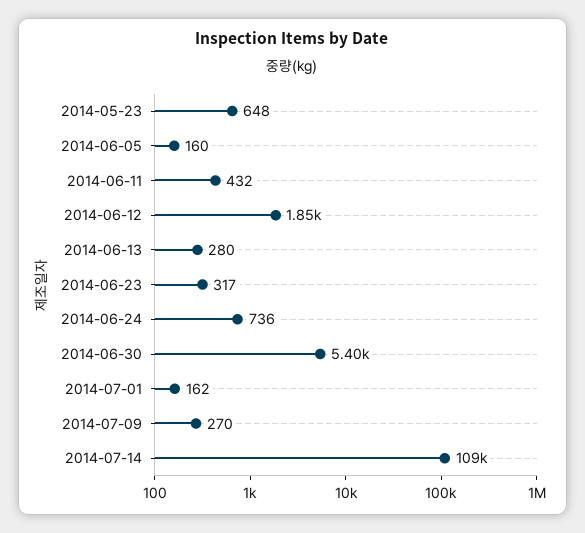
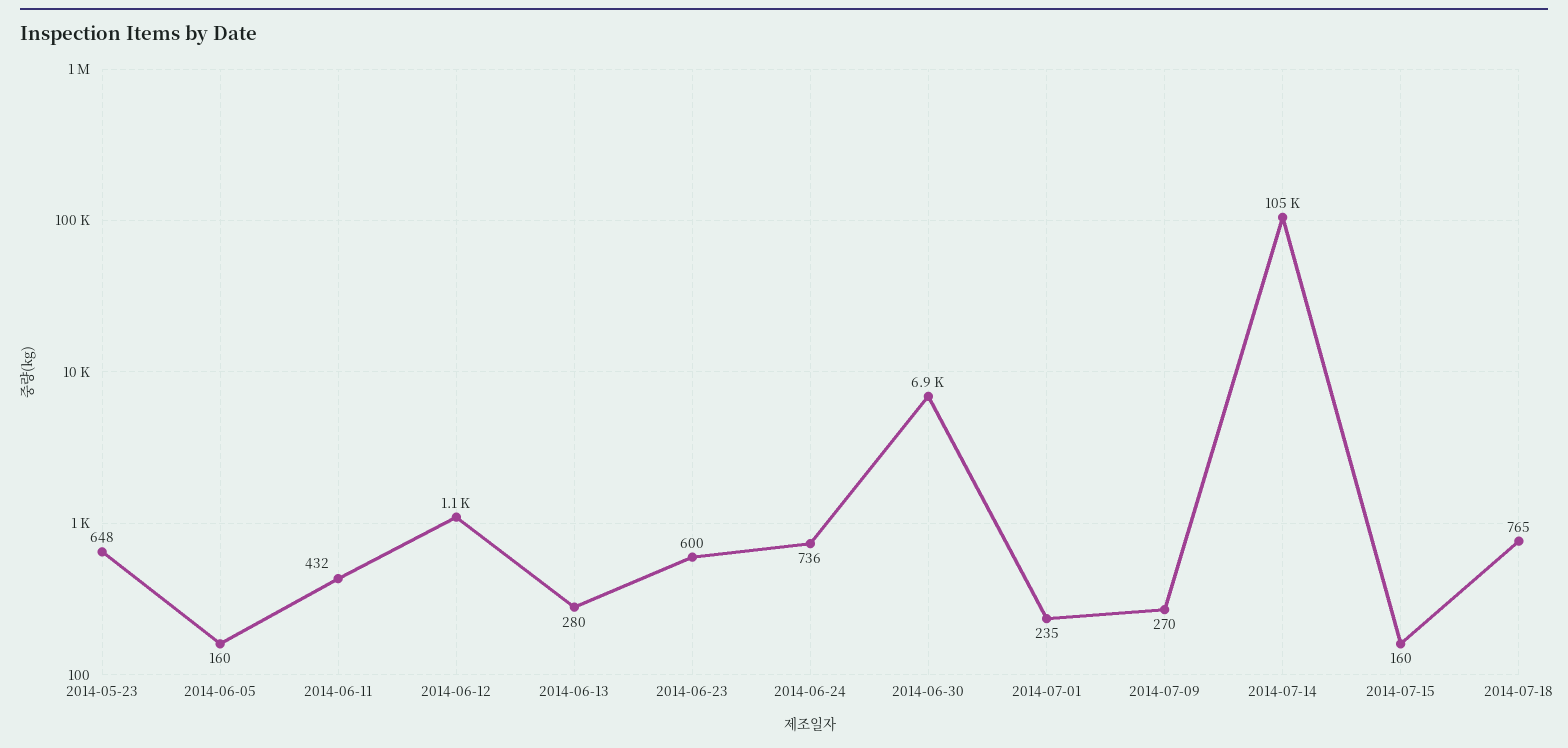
2014-06-12: 1850 -> 1100
2014-06-23: 317 -> 600
2014-06-30: 5400 -> 6900
2014-07-01: 162 -> 235
2014-07-14: 109000 -> 105000
2014-07-15: none -> 160
2014-07-18: none -> 765

